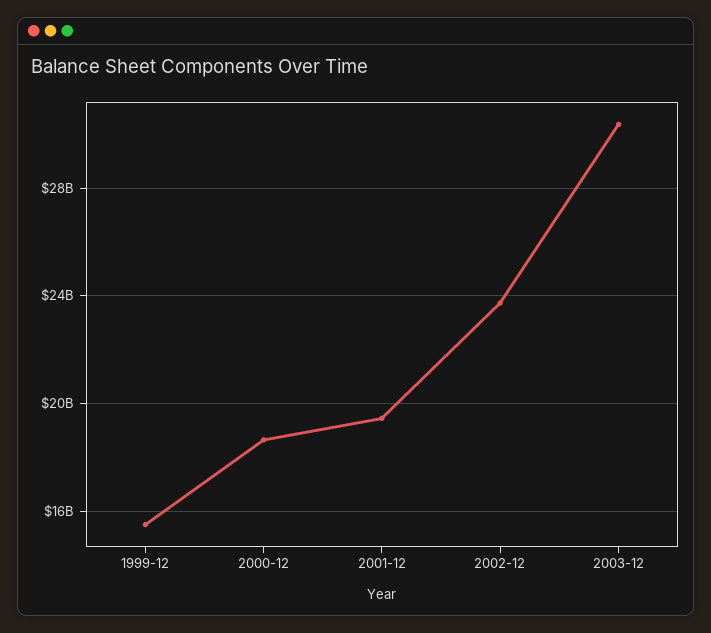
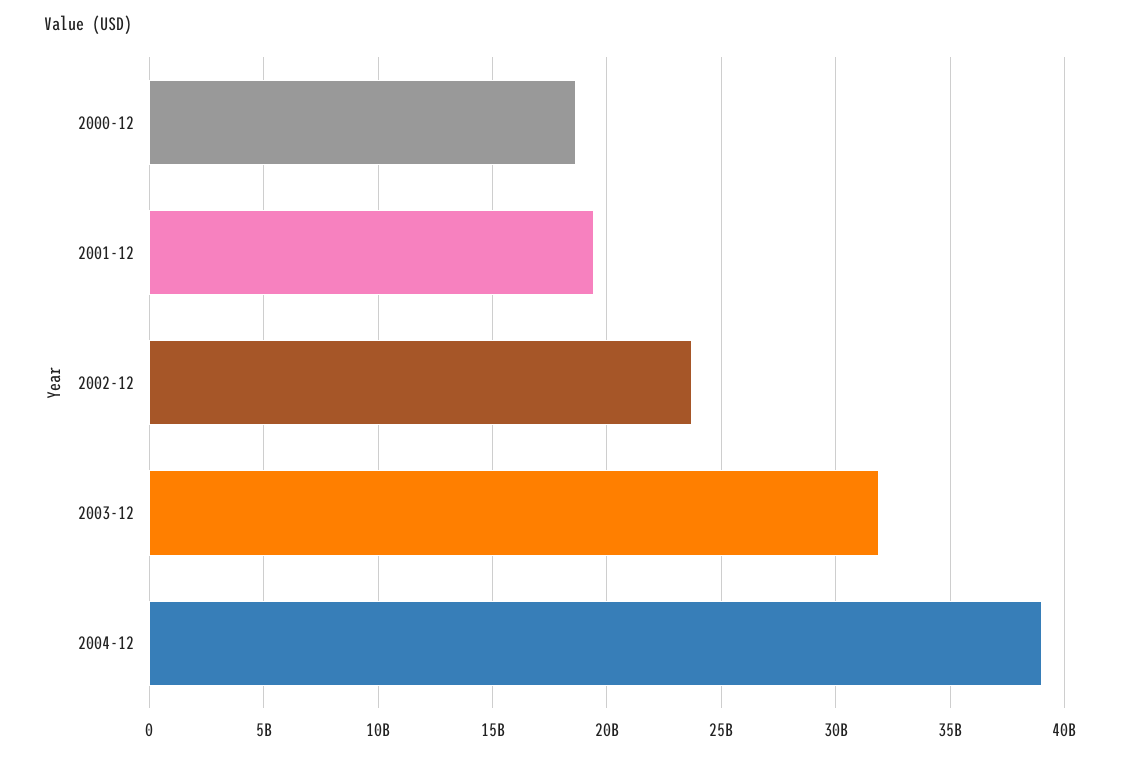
1999-12: 15500000000 -> none
2003-12: 30500000000 -> 32000000000
2004-12: none -> 39000000000

